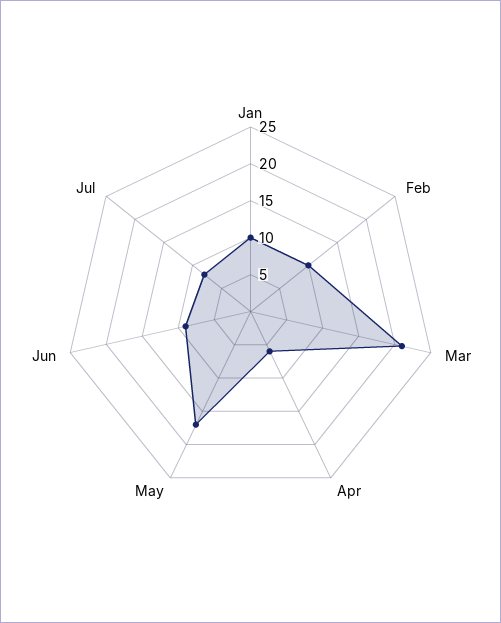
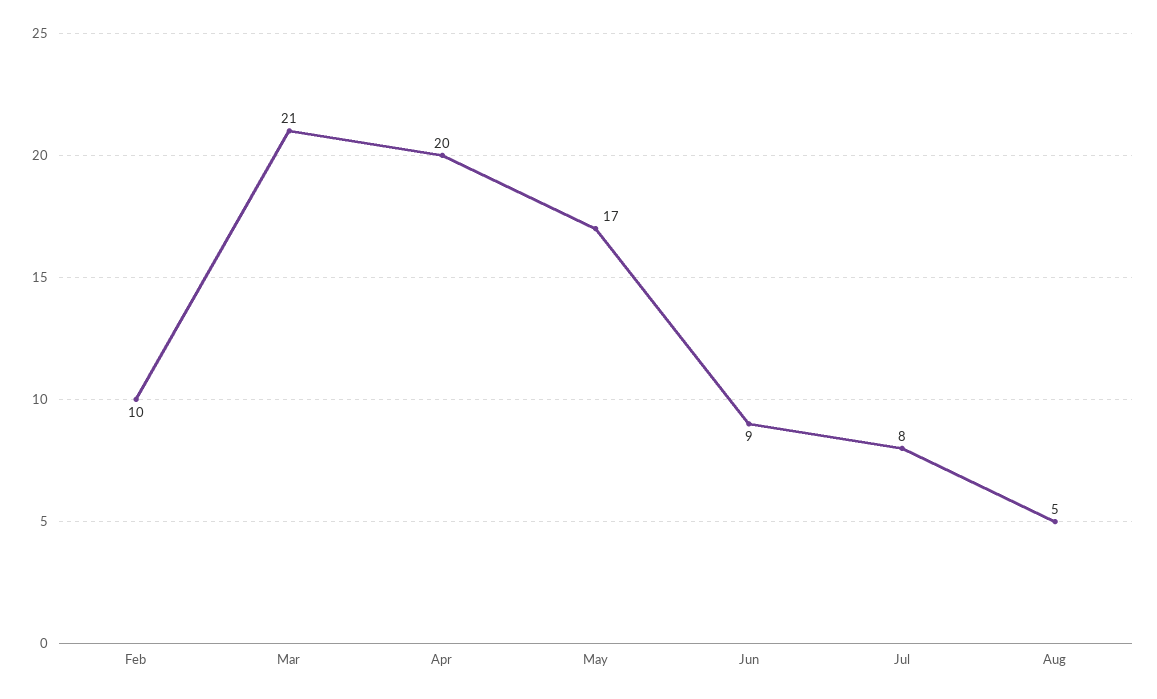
Jan: 10 -> none
Apr: 5 -> 20
Aug: none -> 5

